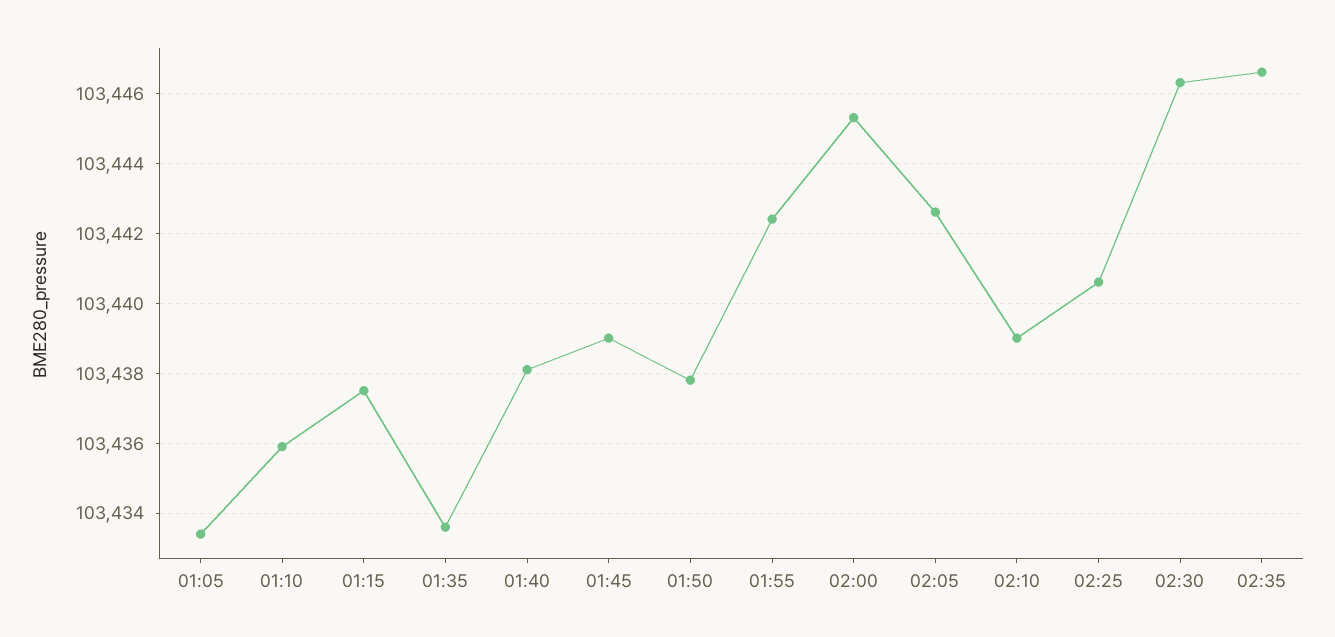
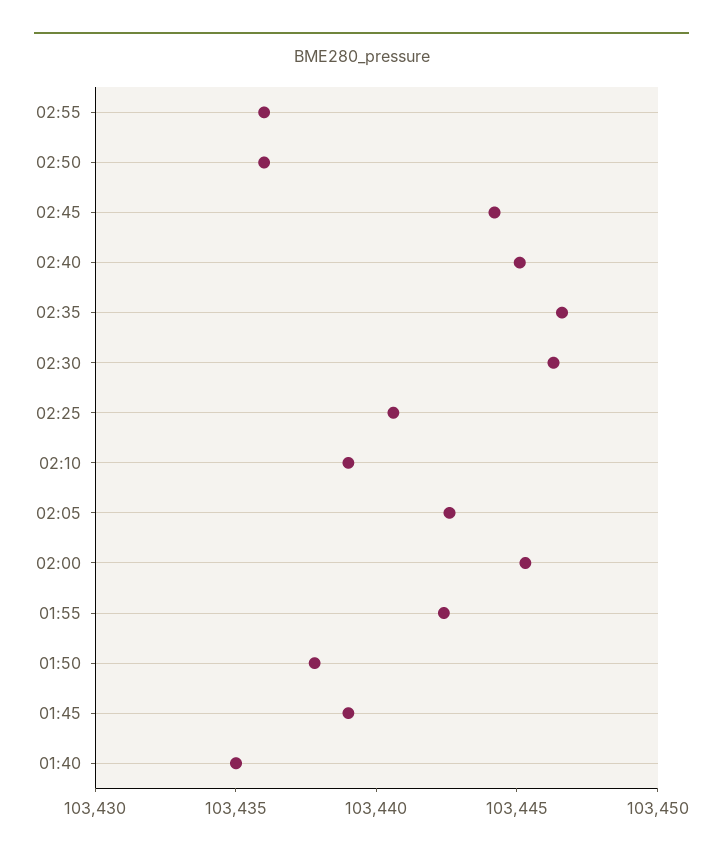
01:05: 103433.5 -> none
01:10: 103436 -> none
01:15: 103437.5 -> none
01:35: 103433.5 -> none
01:40: 103438 -> 103435
02:55: none -> 103436
02:50: none -> 103436
02:45: none -> 103444
02:40: none -> 103445

